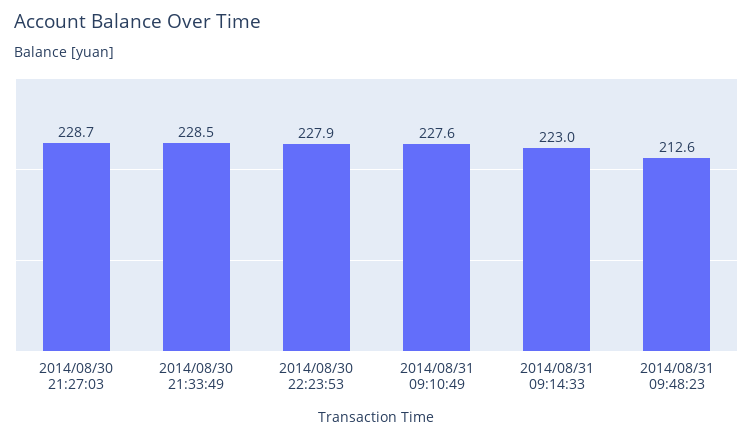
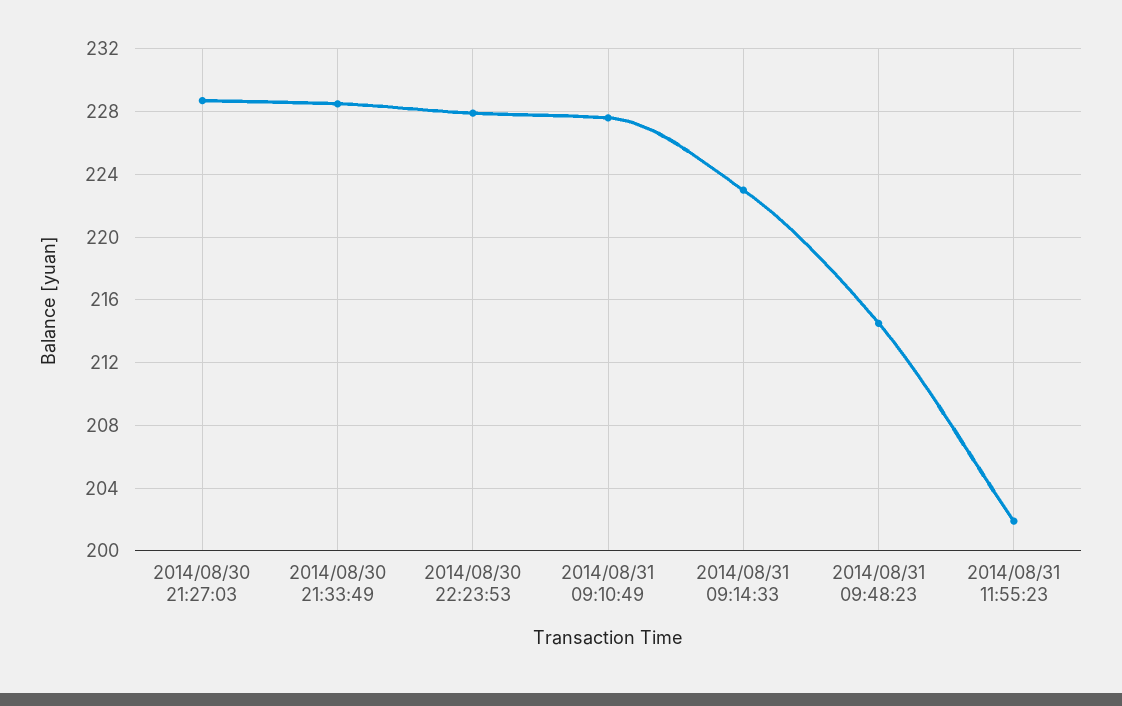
2014/08/31 09:48:23: 212.6 -> 214.5
2014/08/31 11:55:23: none -> 202

